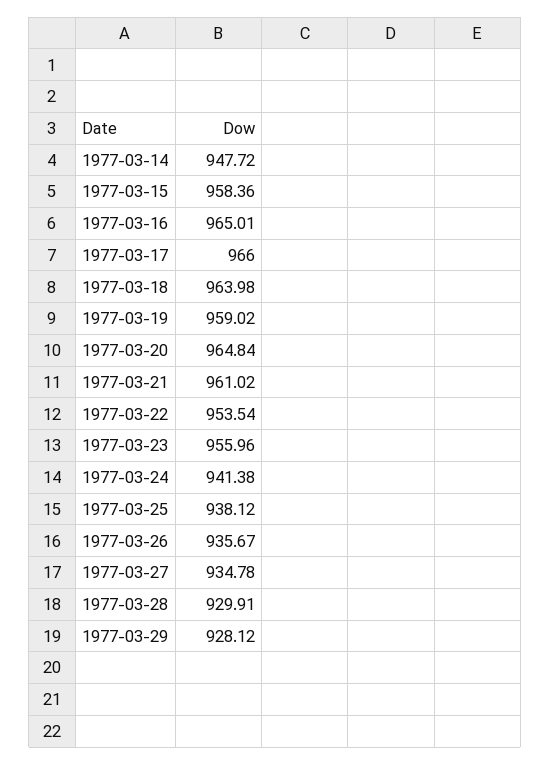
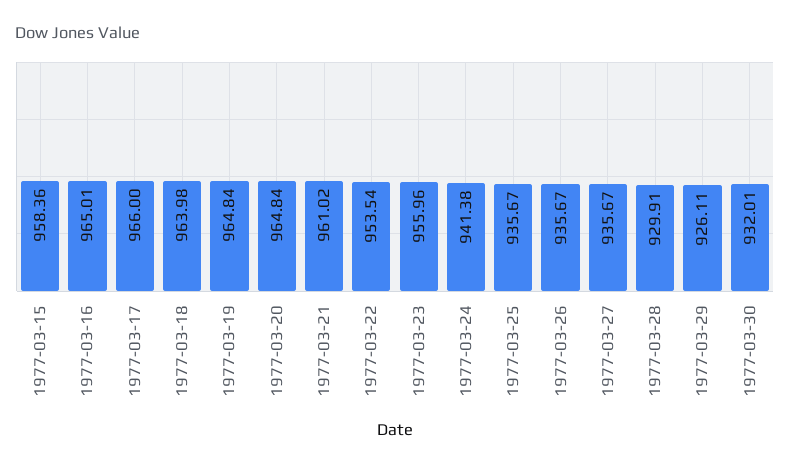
1977-03-14: 947.72 -> none
1977-03-19: 959.02 -> 964.84
1977-03-25: 938.12 -> 935.67
1977-03-27: 934.78 -> 935.67
1977-03-29: 928.12 -> 926.11
1977-03-30: none -> 932.01

